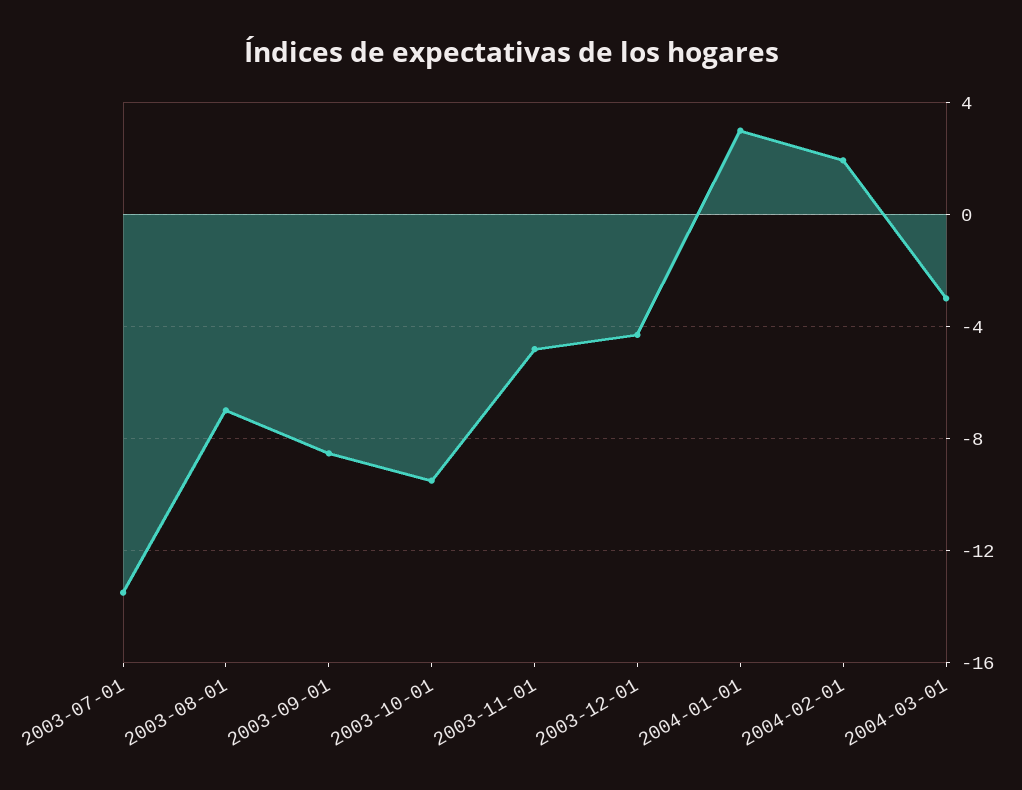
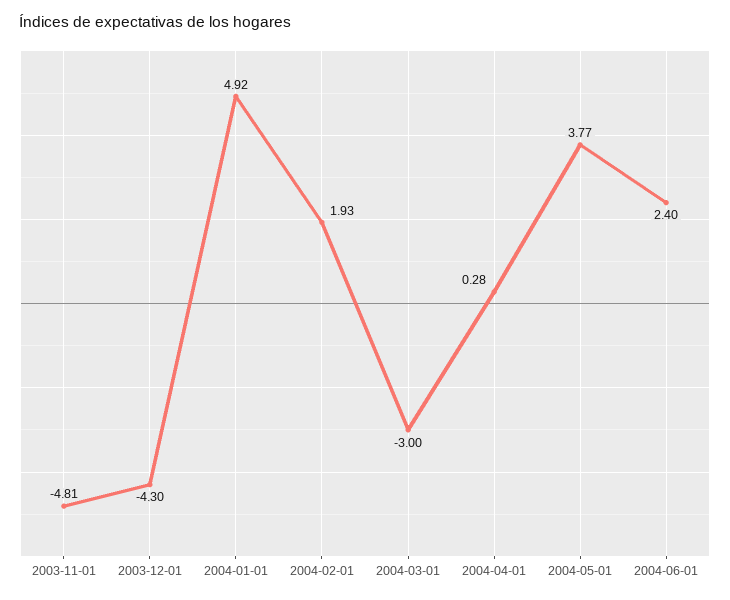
2003-07-01: -13.5 -> none
2003-08-01: -7 -> none
2003-09-01: -8.5 -> none
2003-10-01: -9.5 -> none
2004-01-01: 3 -> 4.92
2004-04-01: none -> 0.28
2004-05-01: none -> 3.77
2004-06-01: none -> 2.4

